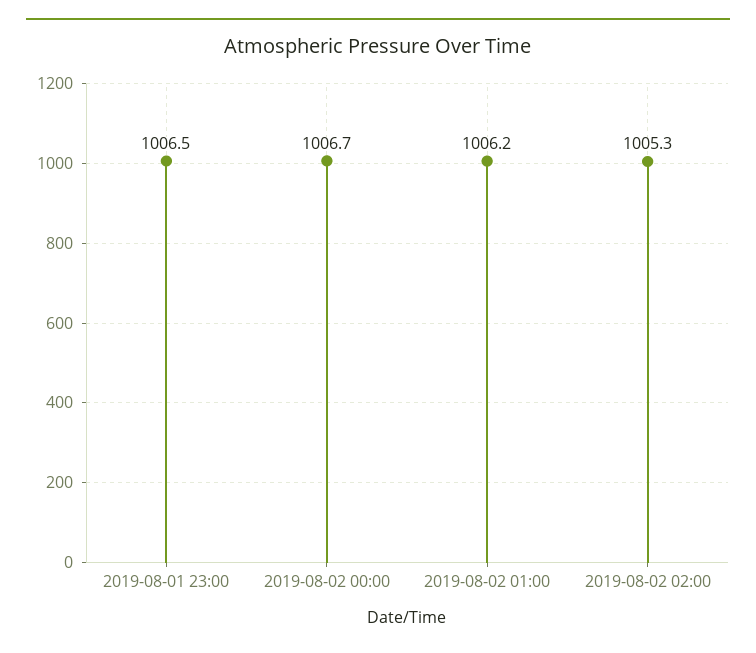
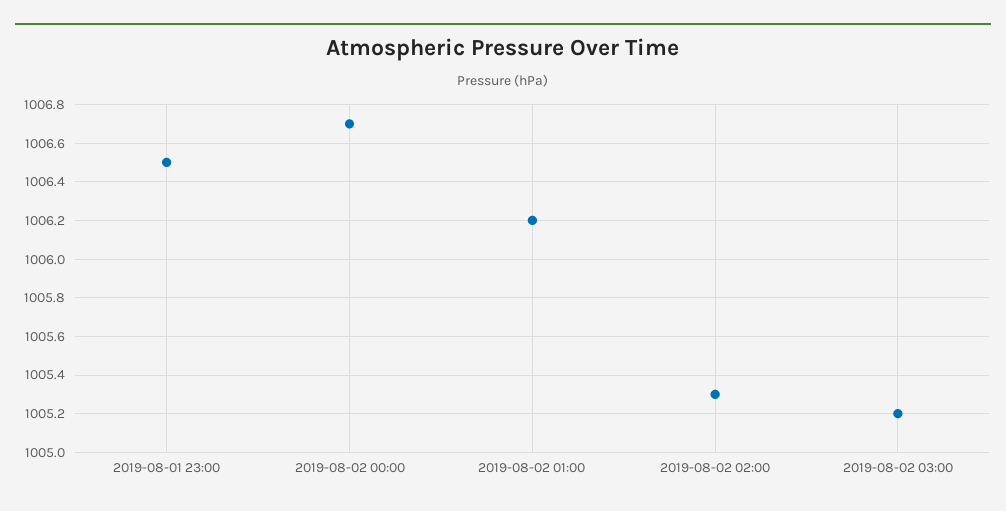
2019-08-02 03:00: none -> 1005.2

